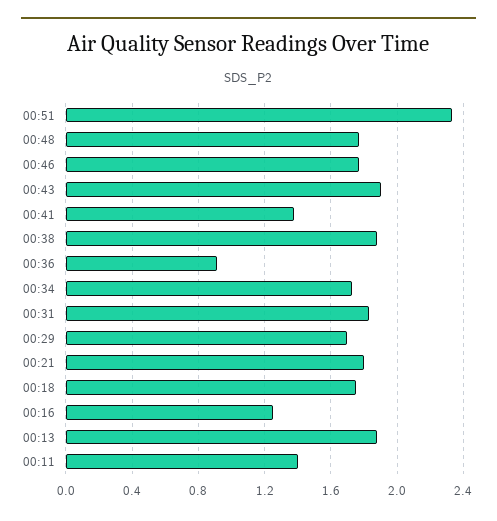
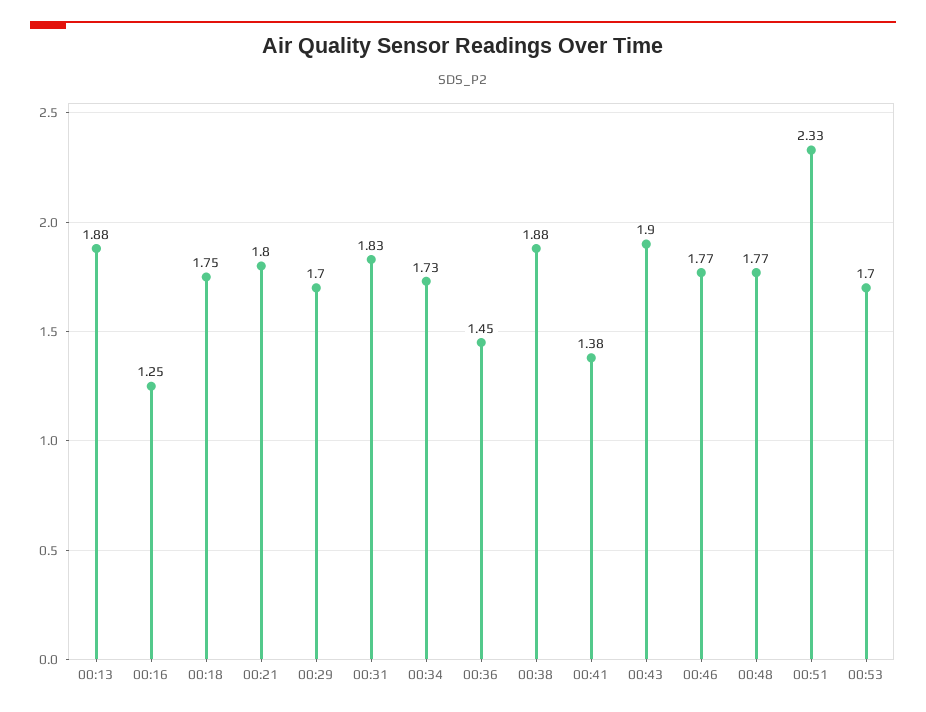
00:36: 0.9 -> 1.45
00:11: 1.4 -> none
00:53: none -> 1.7

